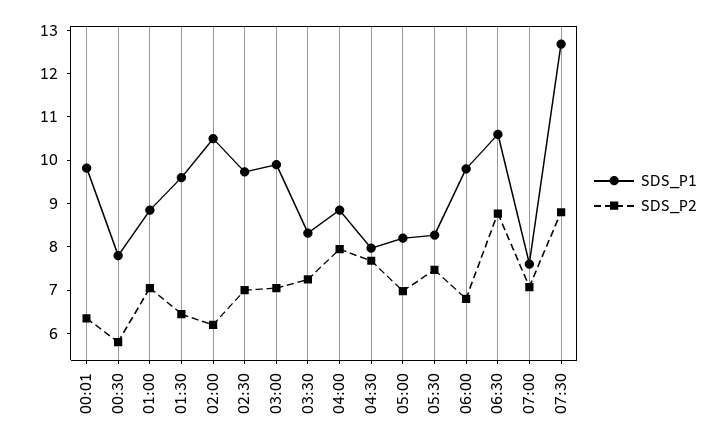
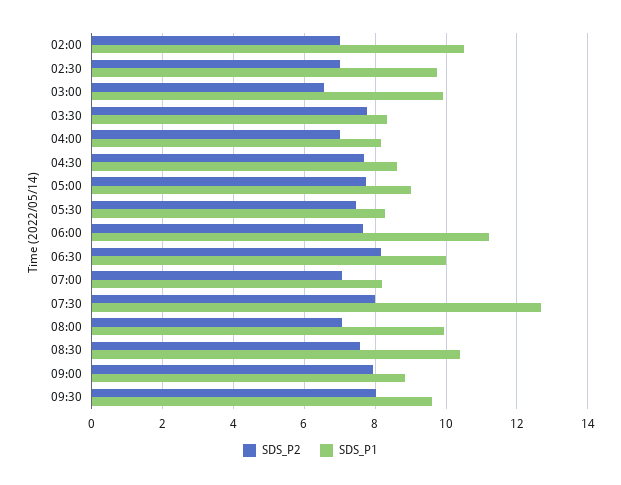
SDS_P1, 00:01: 9.8 -> none
SDS_P2, 00:01: 6.4 -> none
SDS_P1, 00:30: 7.8 -> none
SDS_P2, 00:30: 5.8 -> none
SDS_P1, 01:00: 8.8 -> none
SDS_P2, 01:00: 7 -> none
SDS_P1, 01:30: 9.6 -> none
SDS_P2, 01:30: 6.4 -> none
SDS_P2, 02:00: 6.2 -> 7
SDS_P2, 03:00: 7 -> 6.6
SDS_P2, 03:30: 7.2 -> 7.8
SDS_P1, 04:00: 8.8 -> 8.2
SDS_P2, 04:00: 8 -> 7
SDS_P1, 04:30: 8 -> 8.6
SDS_P1, 05:00: 8.2 -> 9
SDS_P2, 05:00: 7 -> 7.8
SDS_P1, 06:00: 9.8 -> 11.2
SDS_P2, 06:00: 6.8 -> 7.6
SDS_P1, 06:30: 10.6 -> 10
SDS_P2, 06:30: 8.8 -> 8.2
SDS_P1, 07:00: 7.6 -> 8.2
SDS_P2, 07:30: 8.8 -> 8
SDS_P2, 08:00: none -> 7
SDS_P1, 08:00: none -> 10
SDS_P2, 08:30: none -> 7.6
SDS_P1, 08:30: none -> 10.4
SDS_P2, 09:00: none -> 8
SDS_P1, 09:00: none -> 8.8
SDS_P2, 09:30: none -> 8
SDS_P1, 09:30: none -> 9.6

